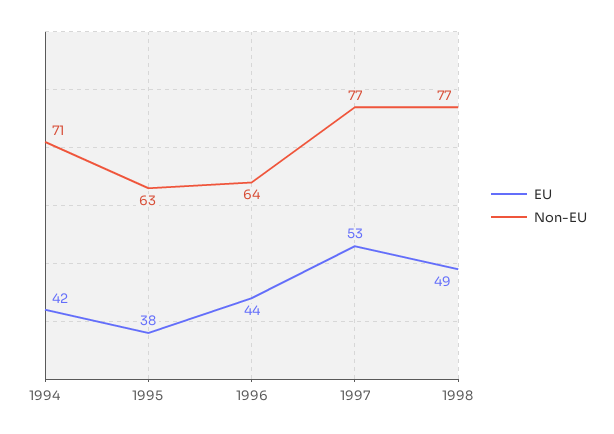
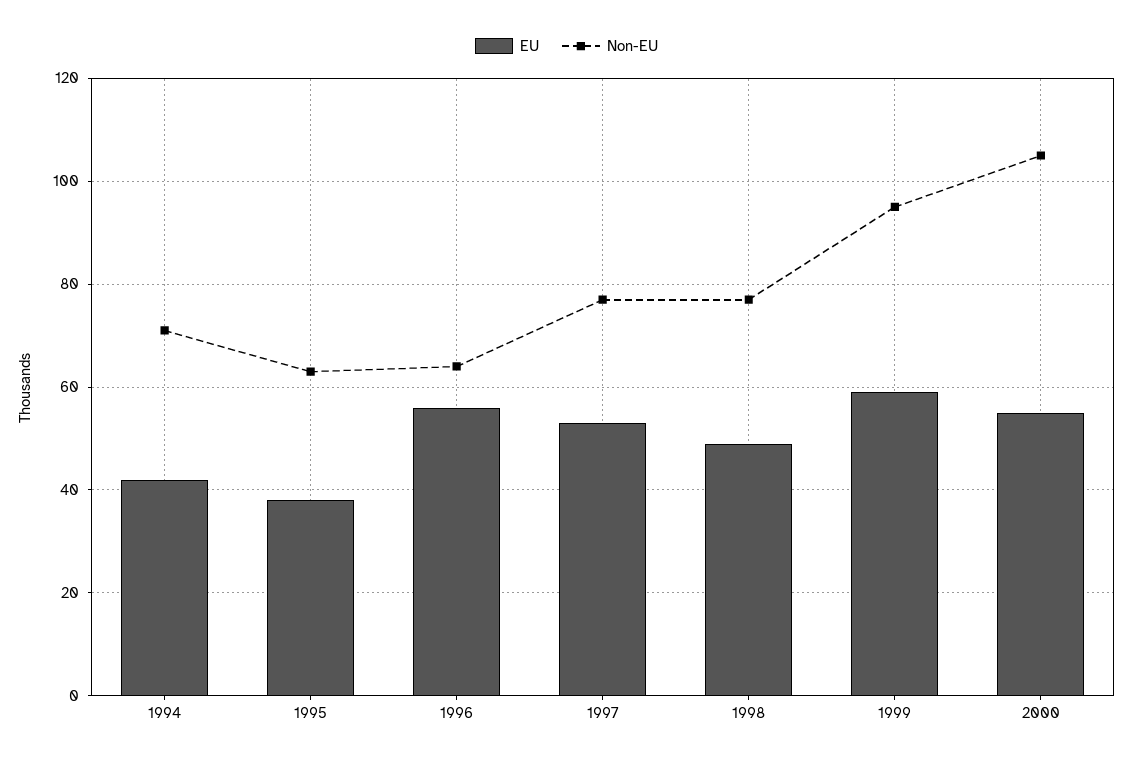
EU, 1996: 44 -> 55
EU, 1999: none -> 60
Non-EU, 1999: none -> 95
EU, 2000: none -> 55
Non-EU, 2000: none -> 105

